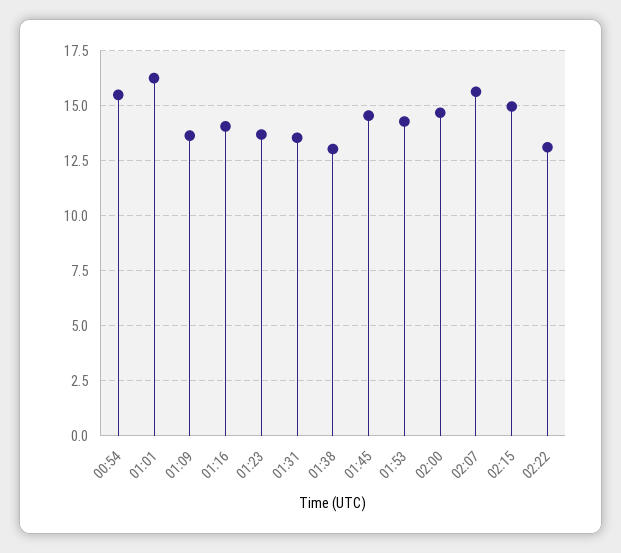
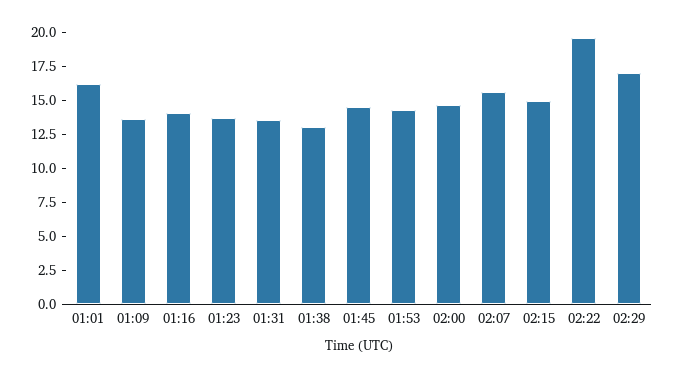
00:54: 15.5 -> none
02:22: 13 -> 20
02:29: none -> 17.5

